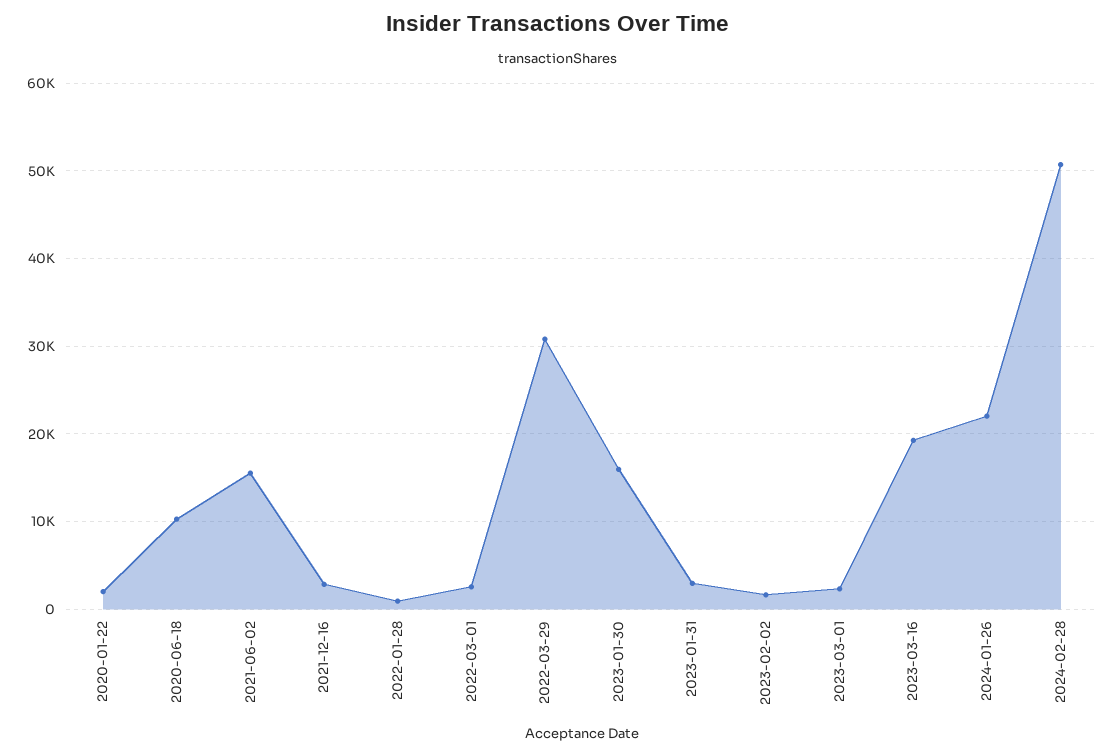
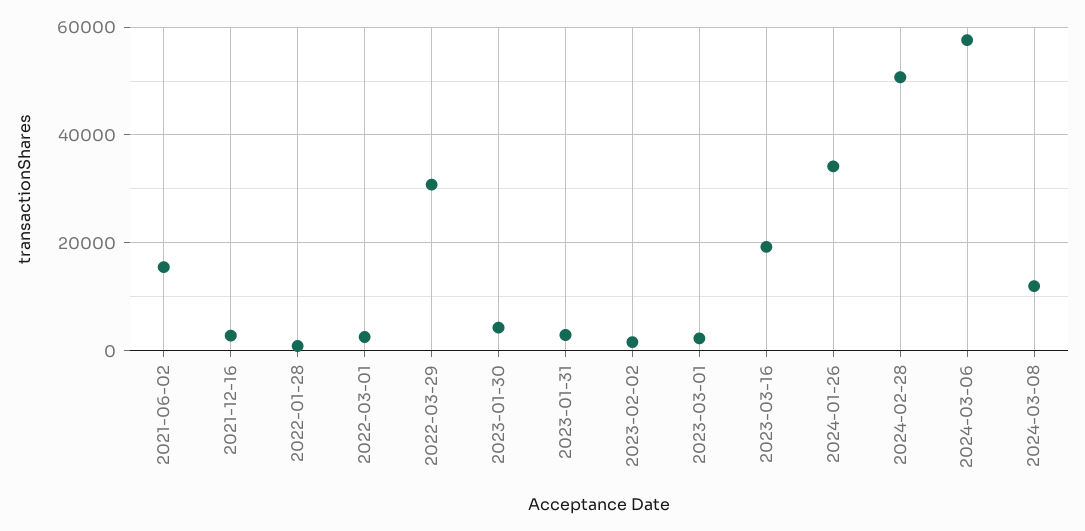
2020-01-22: 2000 -> none
2020-06-18: 10000 -> none
2023-01-30: 16000 -> 4000
2024-01-26: 22000 -> 34000
2024-03-06: none -> 58000
2024-03-08: none -> 12000

